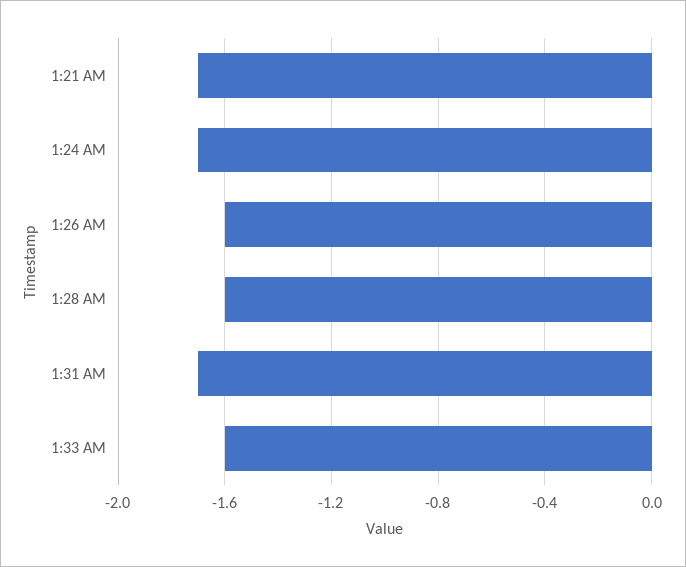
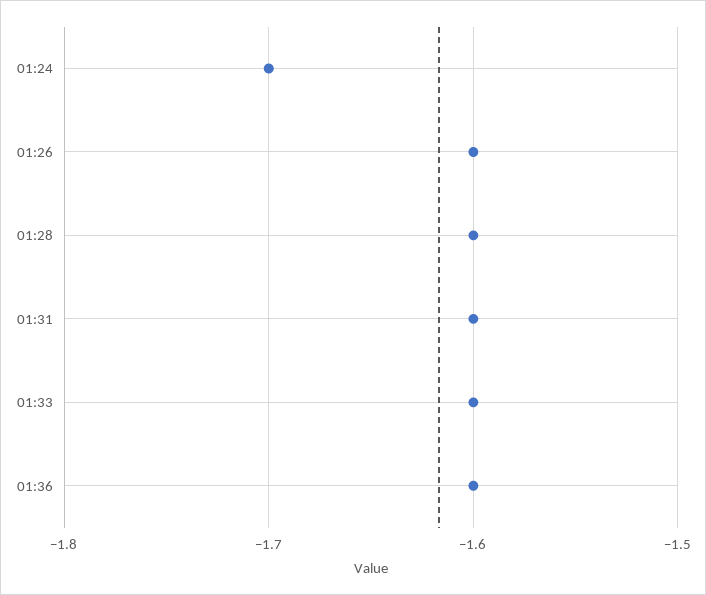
1:21 AM: -1.7 -> none
1:31 AM: -1.7 -> -1.6
01:36: none -> -1.6

